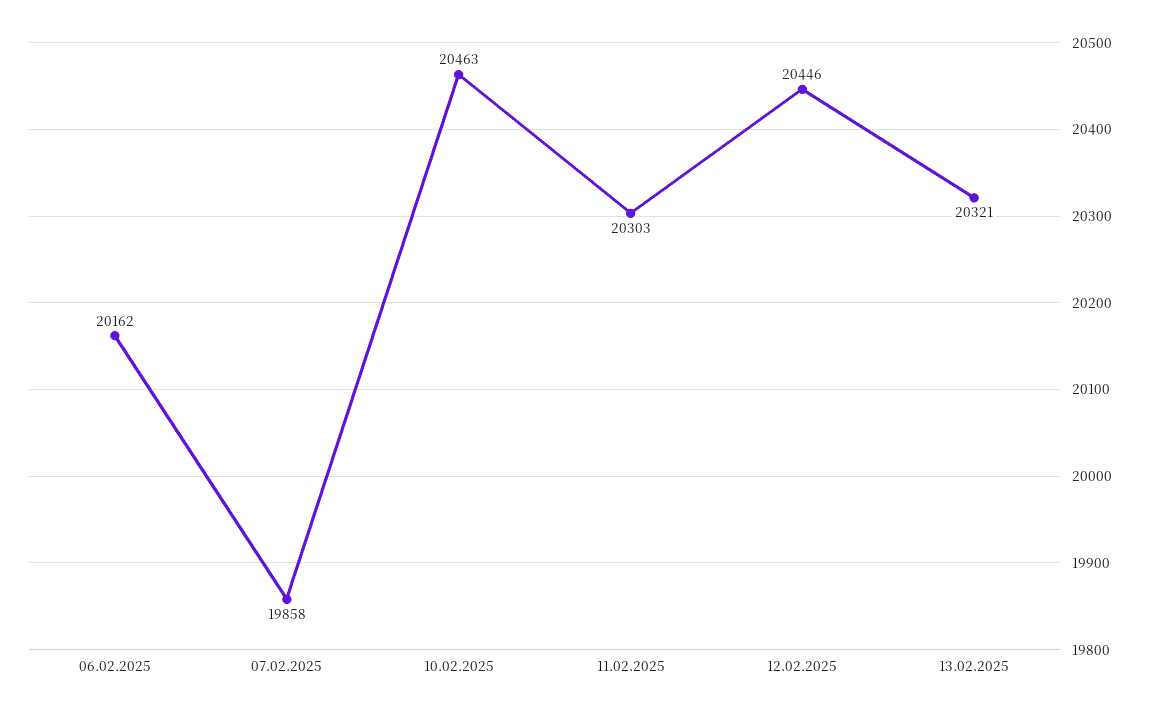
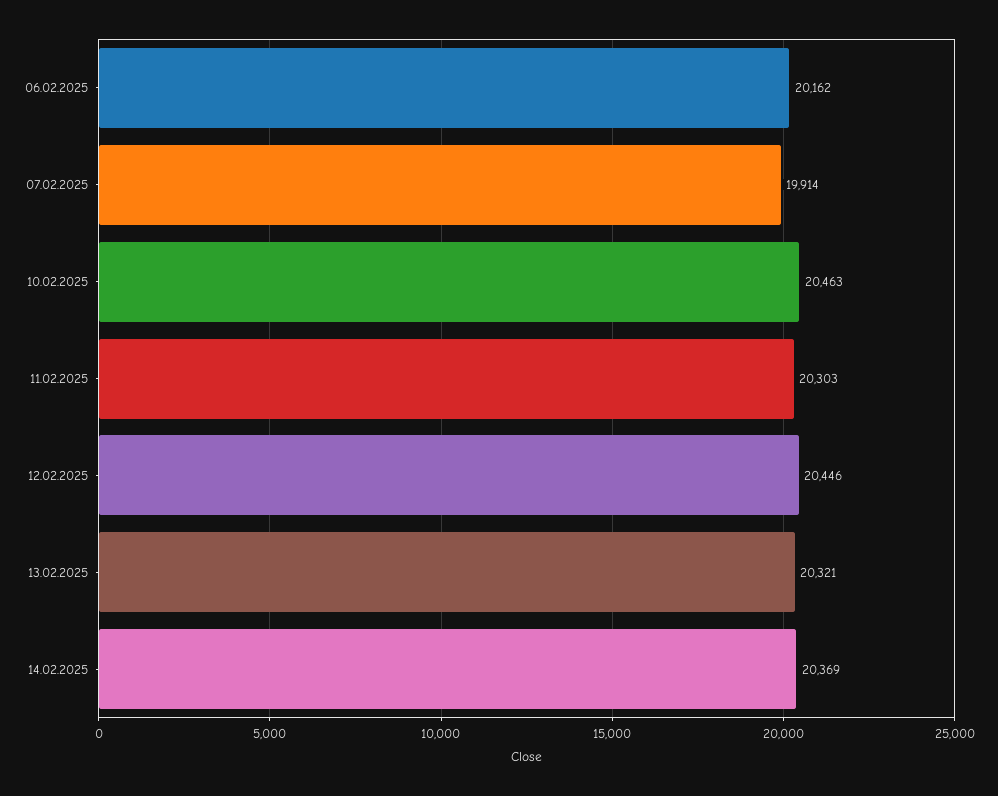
07.02.2025: 19858 -> 19914
14.02.2025: none -> 20369

